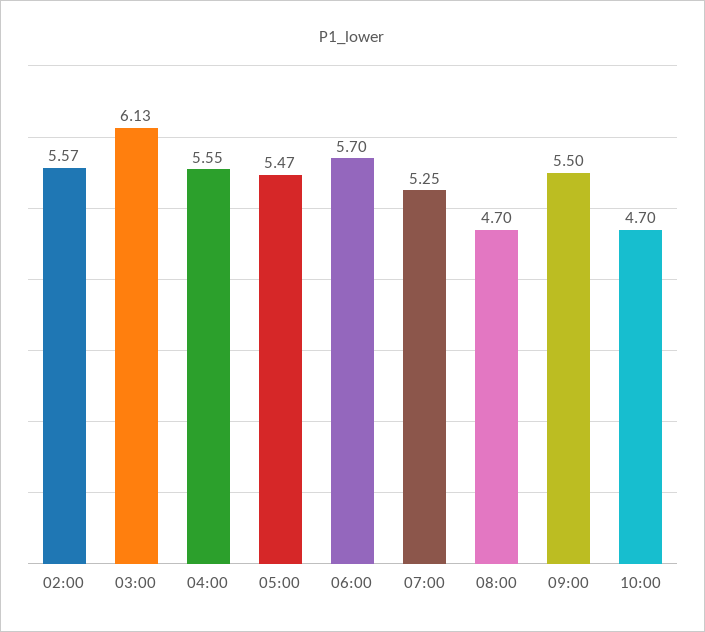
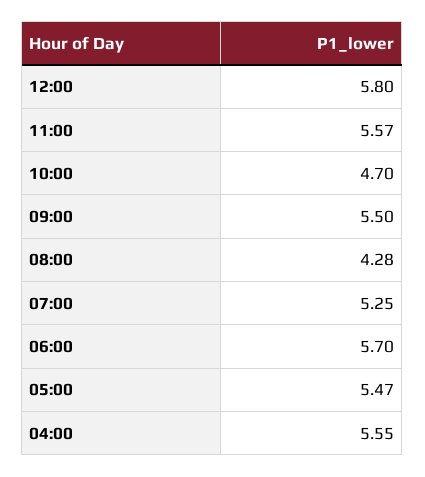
02:00: 5.57 -> none
03:00: 6.13 -> none
08:00: 4.7 -> 4.28
12:00: none -> 5.8
11:00: none -> 5.57

